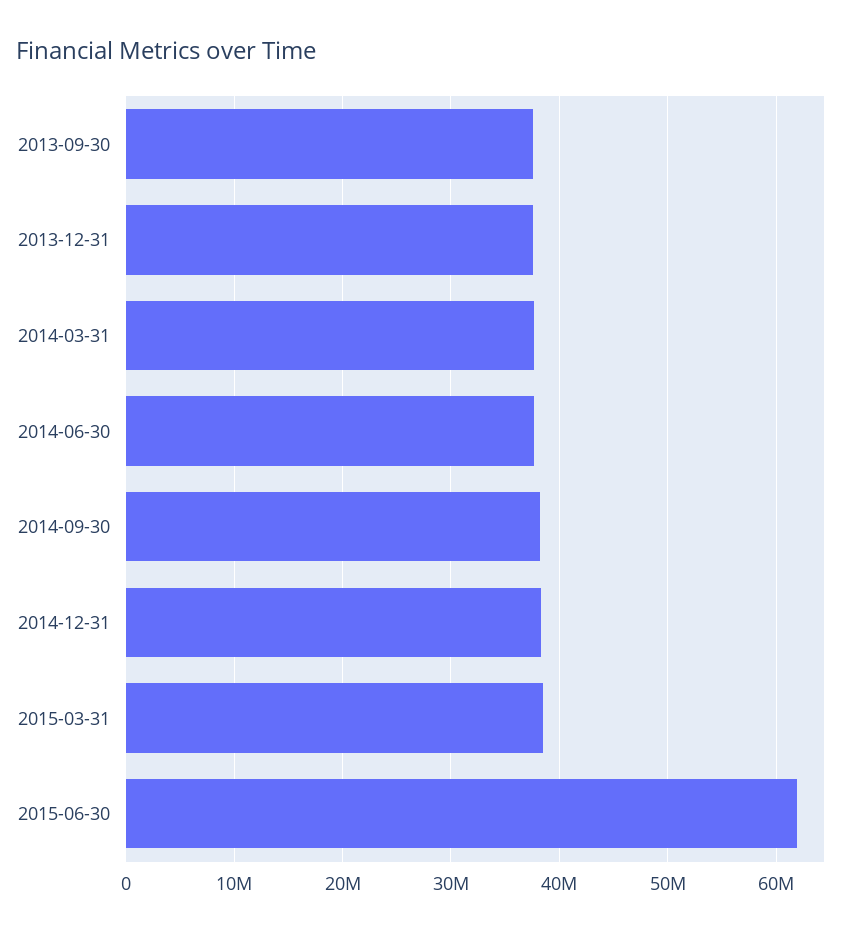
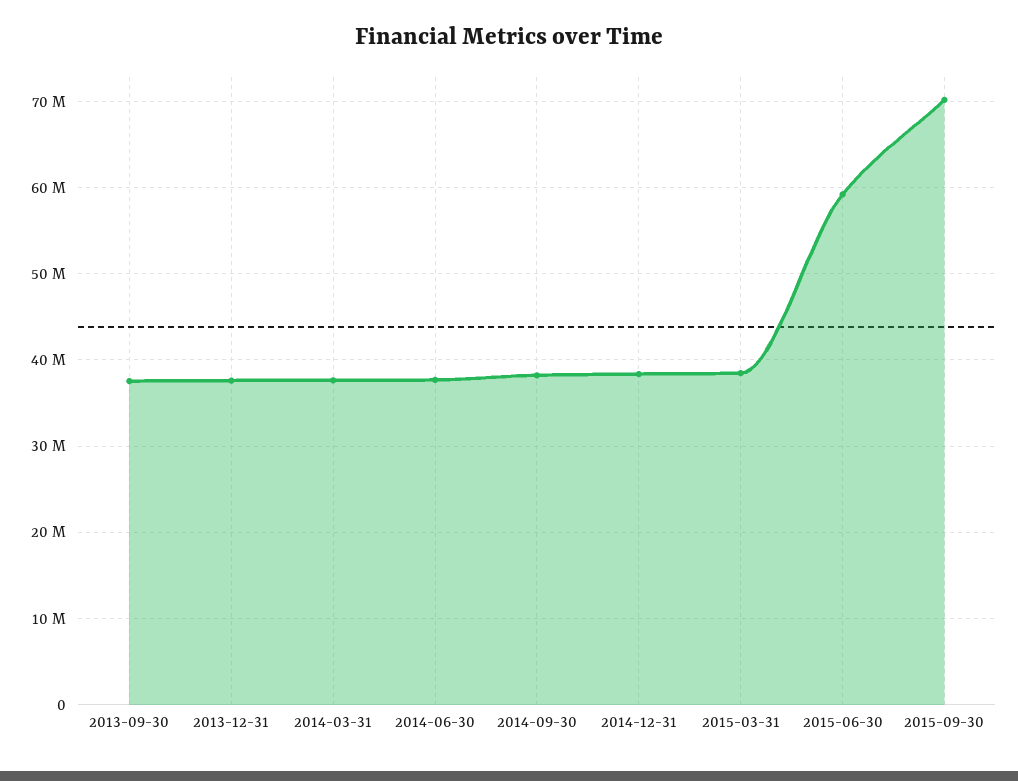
2015-06-30: 62000000 -> 59000000
2015-09-30: none -> 70000000

